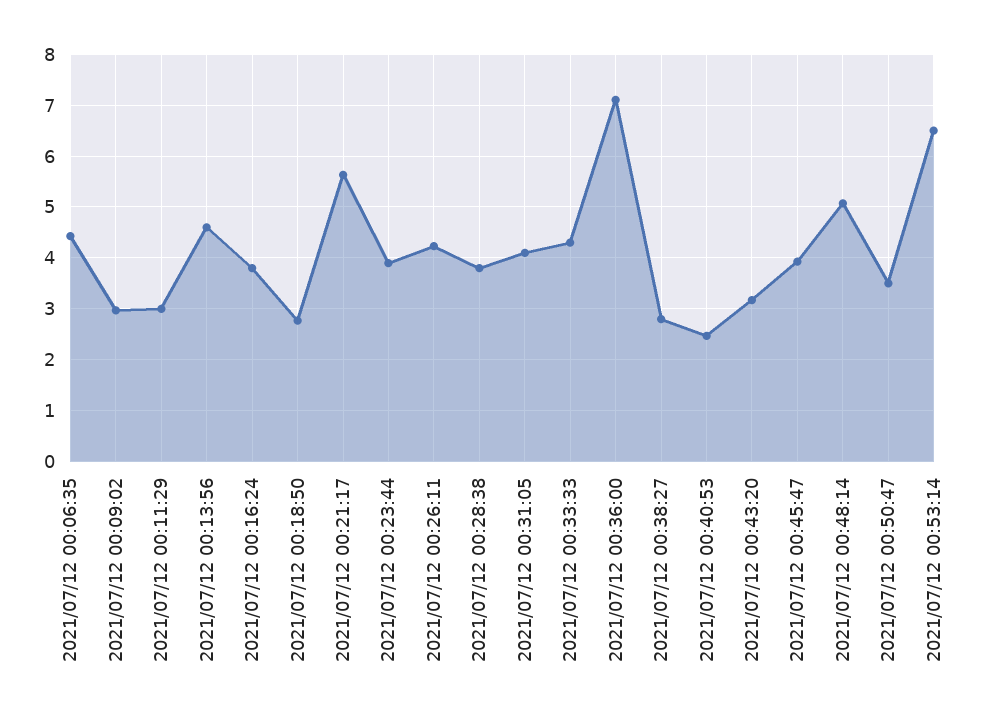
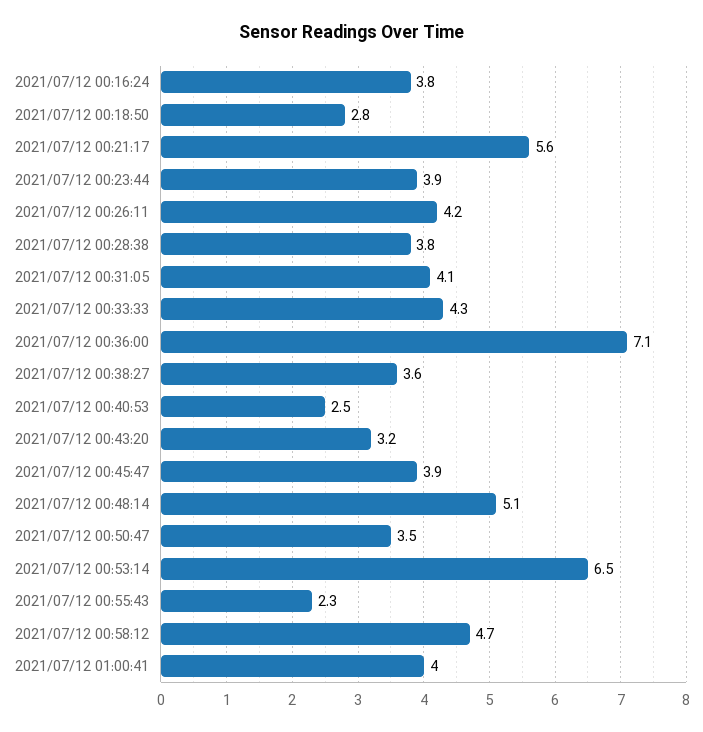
2021/07/12 00:06:35: 4.4 -> none
2021/07/12 00:09:02: 3 -> none
2021/07/12 00:11:29: 3 -> none
2021/07/12 00:13:56: 4.6 -> none
2021/07/12 00:38:27: 2.8 -> 3.6
2021/07/12 00:55:43: none -> 2.3
2021/07/12 00:58:12: none -> 4.7
2021/07/12 01:00:41: none -> 4

